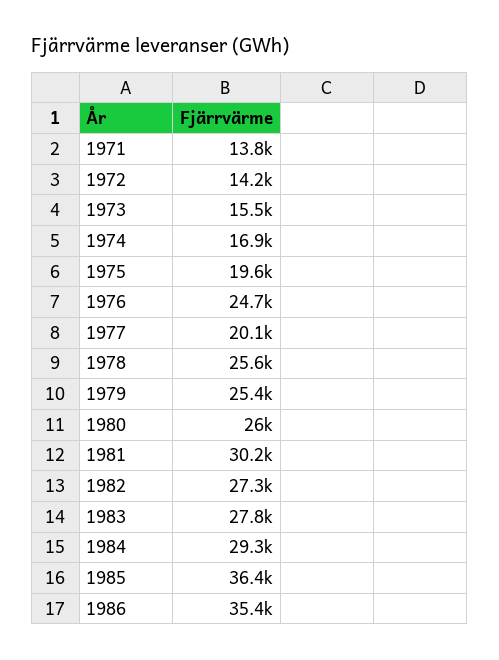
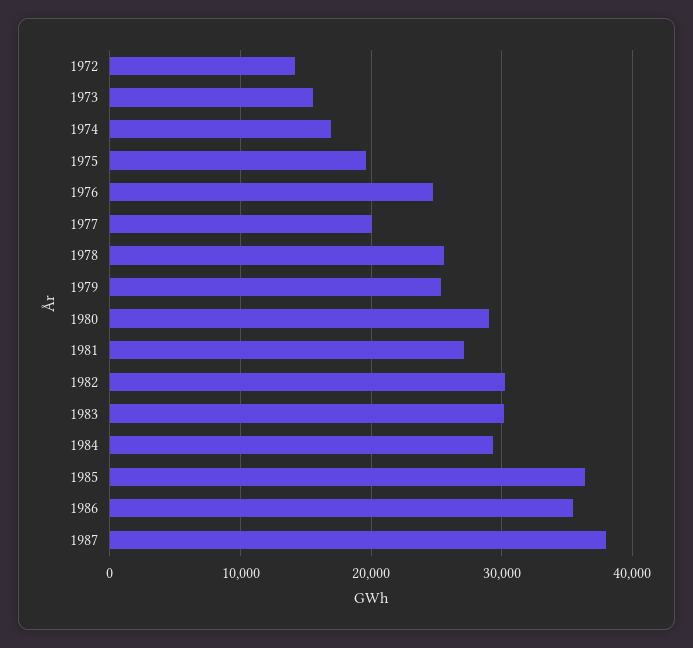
1971: 13800 -> none
1980: 26000 -> 29000
1981: 30200 -> 27000
1982: 27300 -> 30000
1983: 27800 -> 30000
1987: none -> 38000

